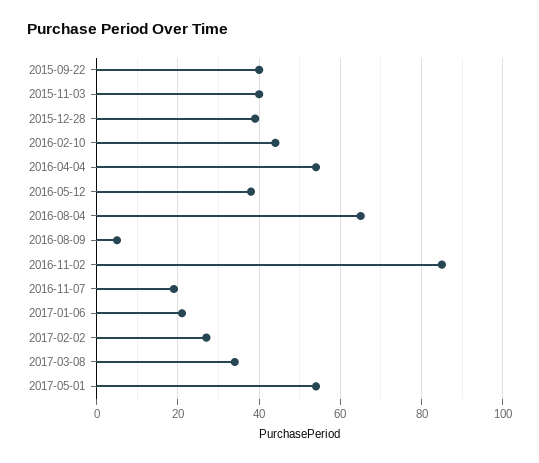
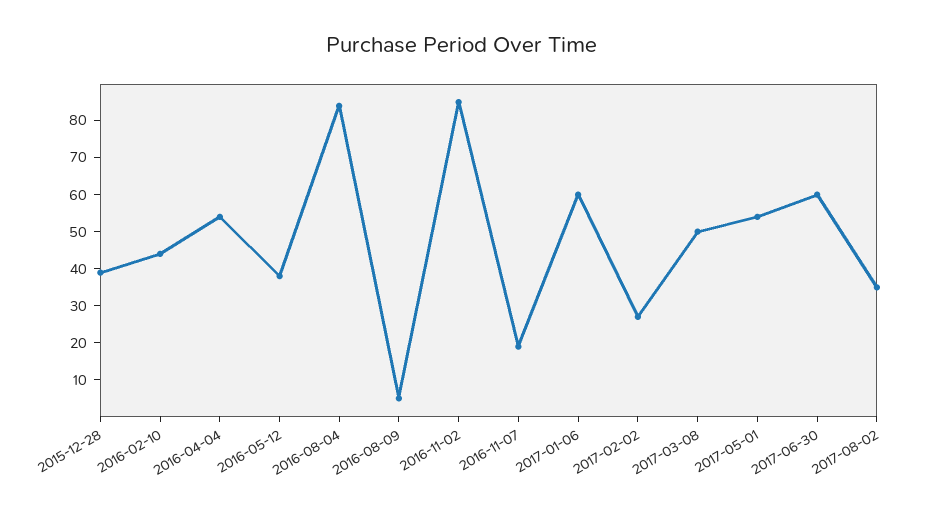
2015-09-22: 40 -> none
2015-11-03: 40 -> none
2016-08-04: 65 -> 85
2017-01-06: 20 -> 60
2017-03-08: 35 -> 50
2017-06-30: none -> 60
2017-08-02: none -> 35

